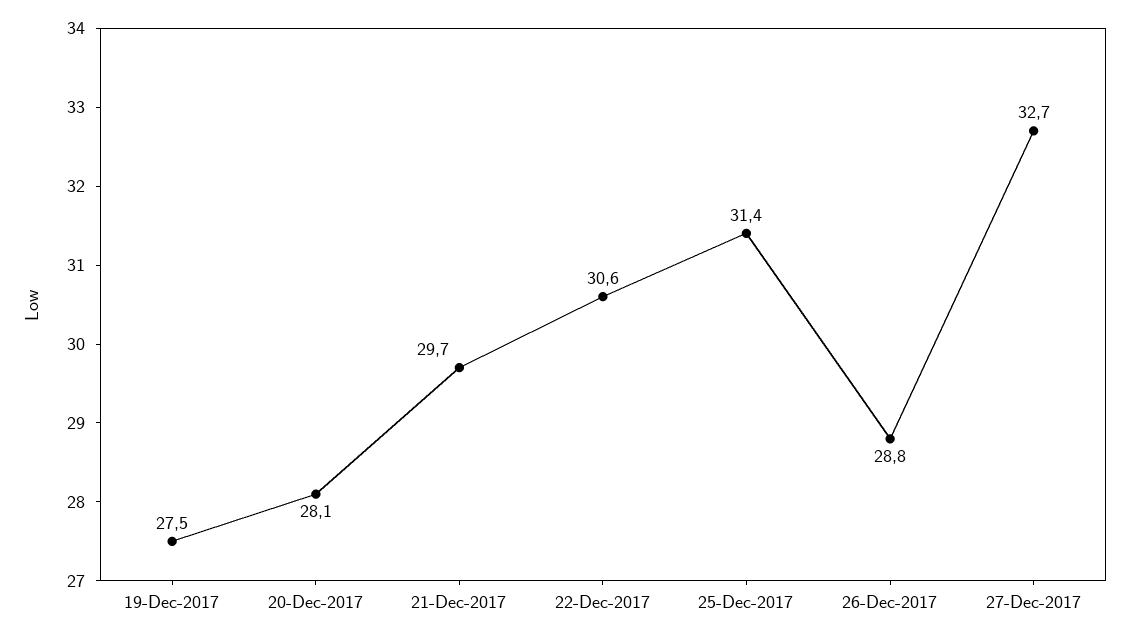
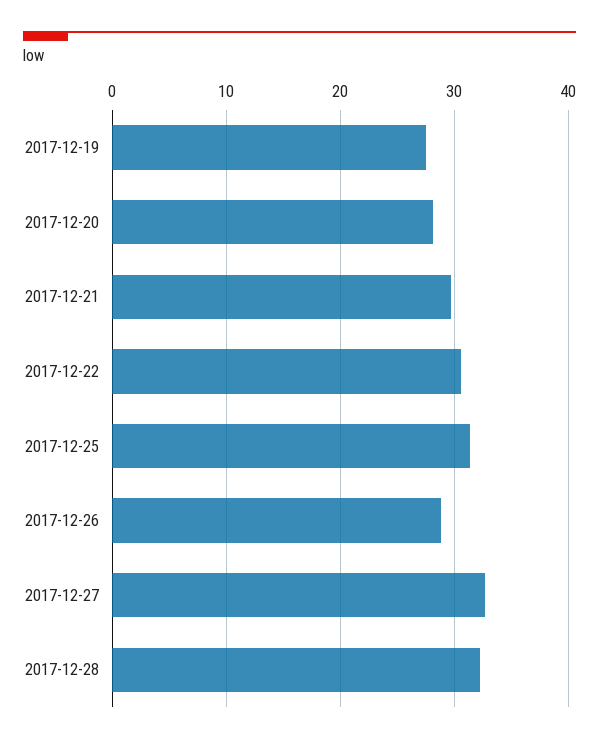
2017-12-28: none -> 32

